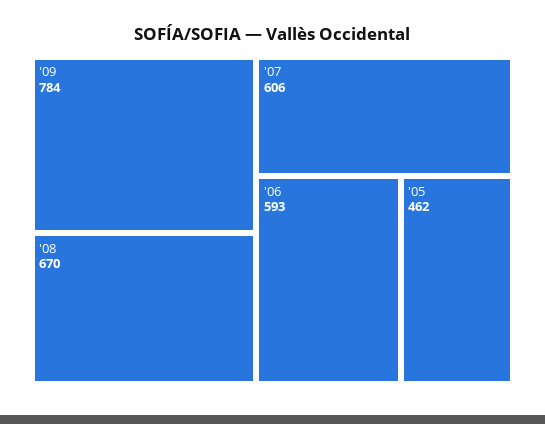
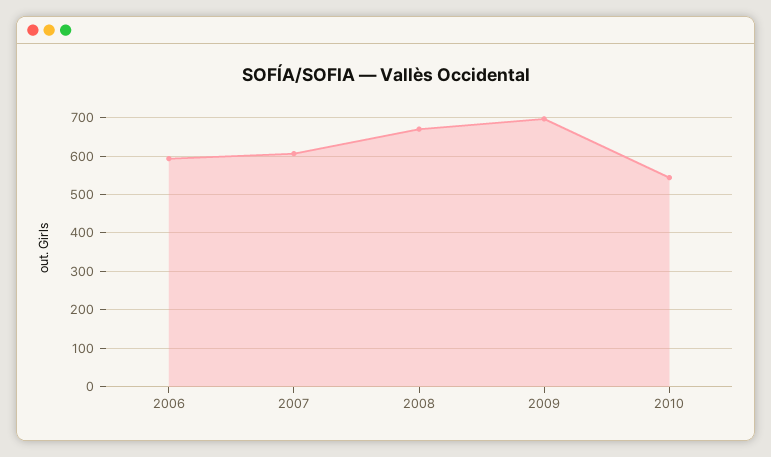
'09: 784 -> 700
'05: 462 -> none
2010: none -> 540

